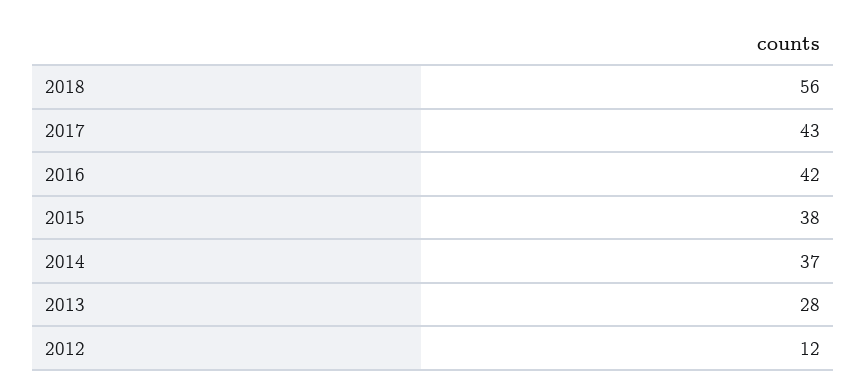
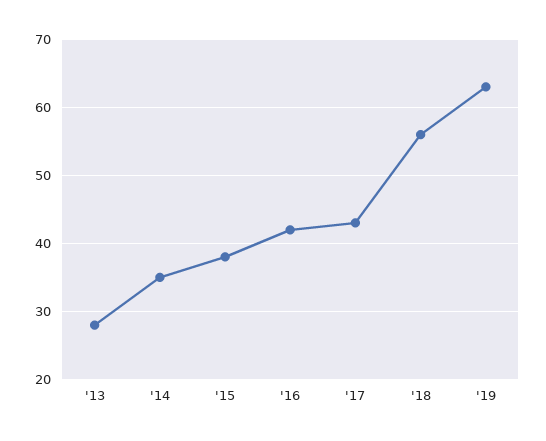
2014: 37 -> 35
2012: 12 -> none
'19: none -> 63

